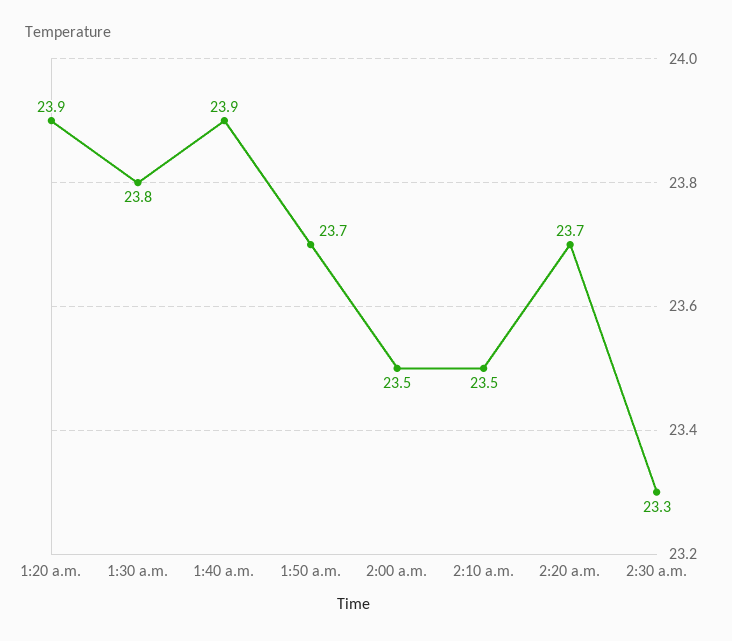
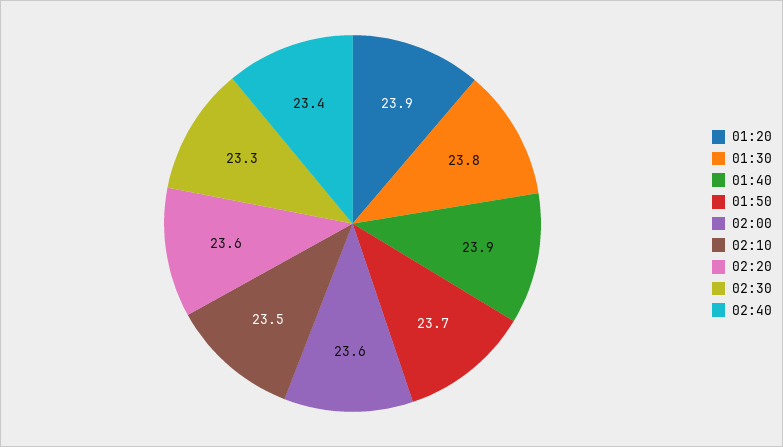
2:00 a.m.: 23.5 -> 23.6
2:20 a.m.: 23.7 -> 23.6
02:40: none -> 23.4

